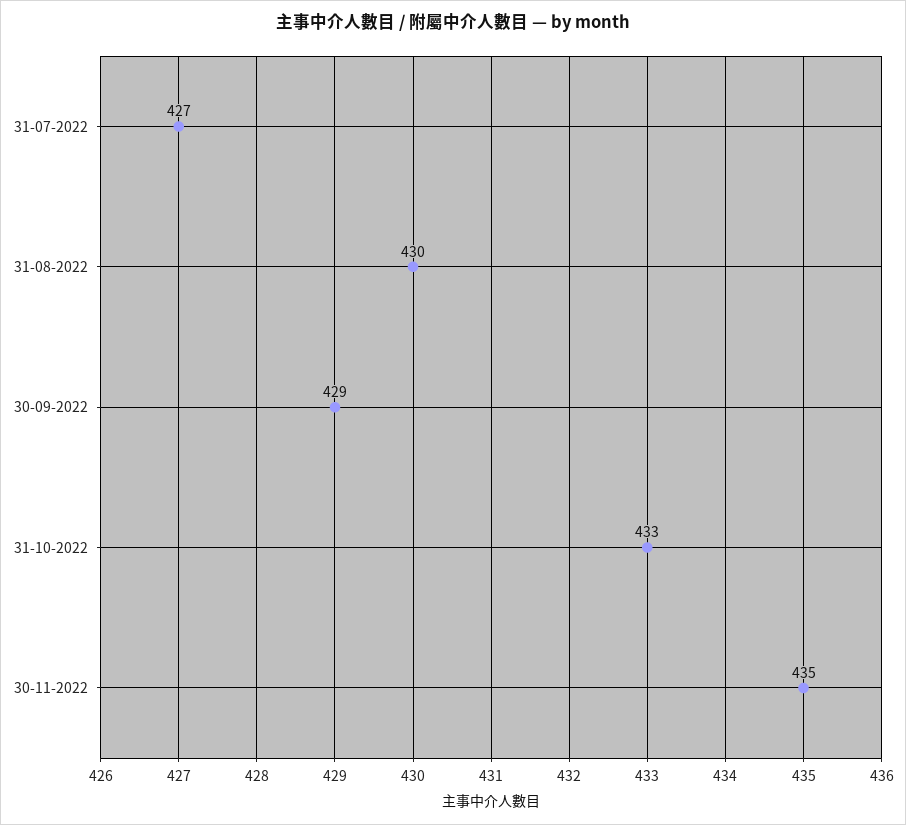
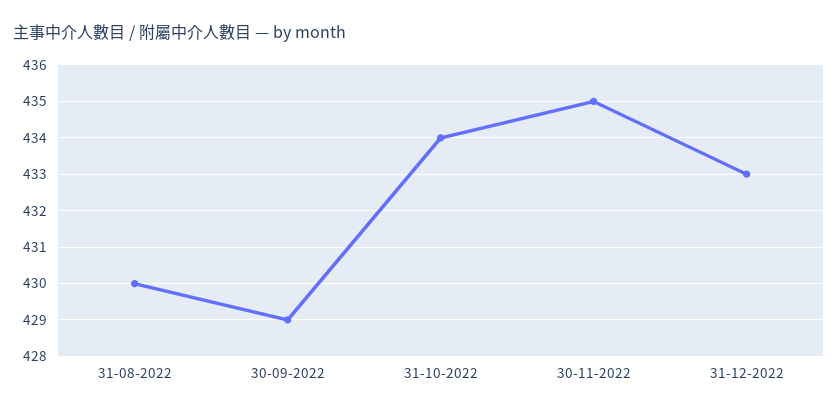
31-07-2022: 427 -> none
31-10-2022: 433 -> 434
31-12-2022: none -> 433

